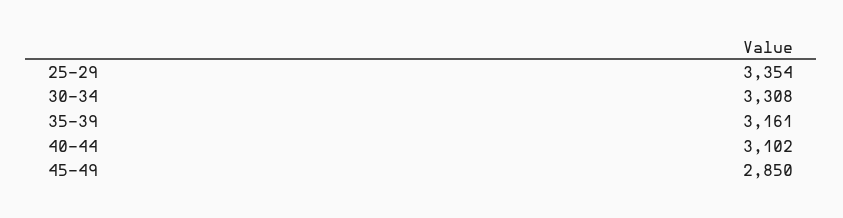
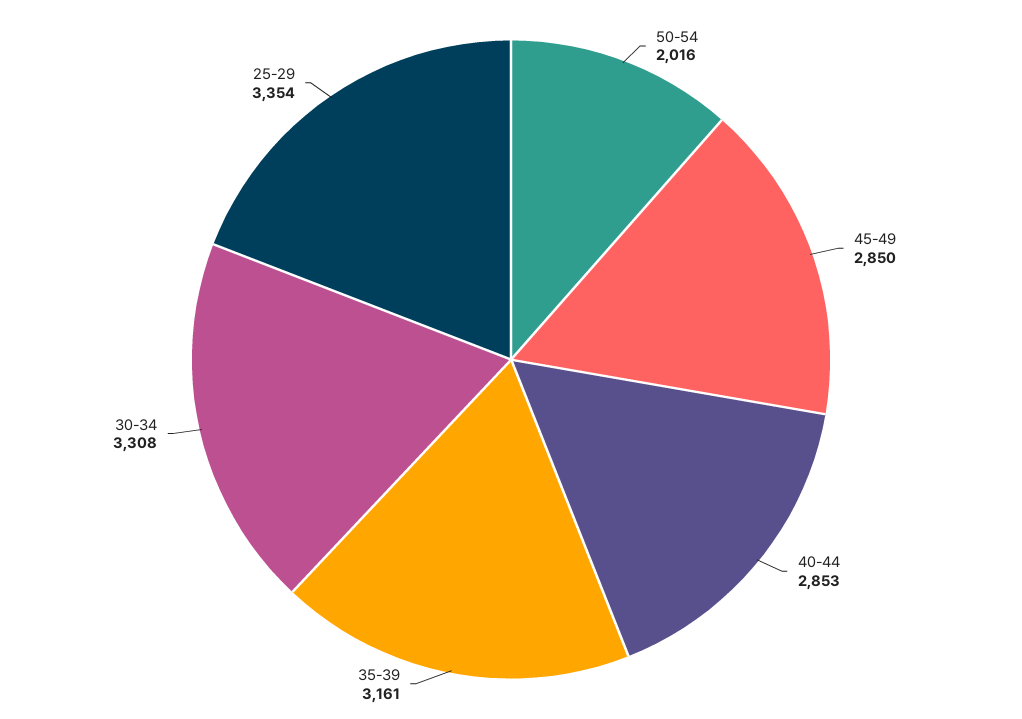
40-44: 3102 -> 2853
50-54: none -> 2016

